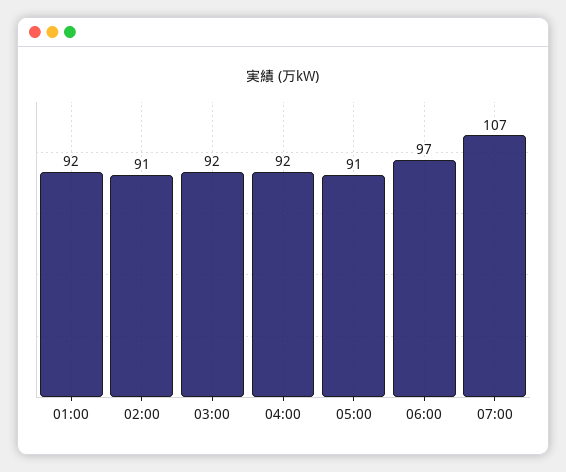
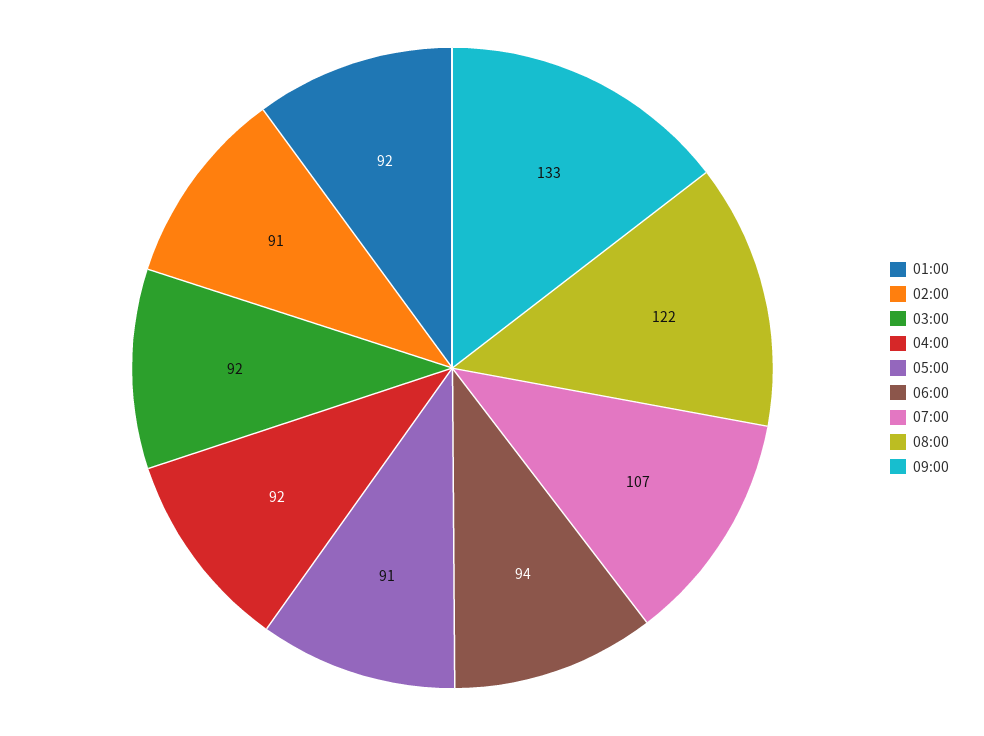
06:00: 97 -> 94
08:00: none -> 122
09:00: none -> 133

